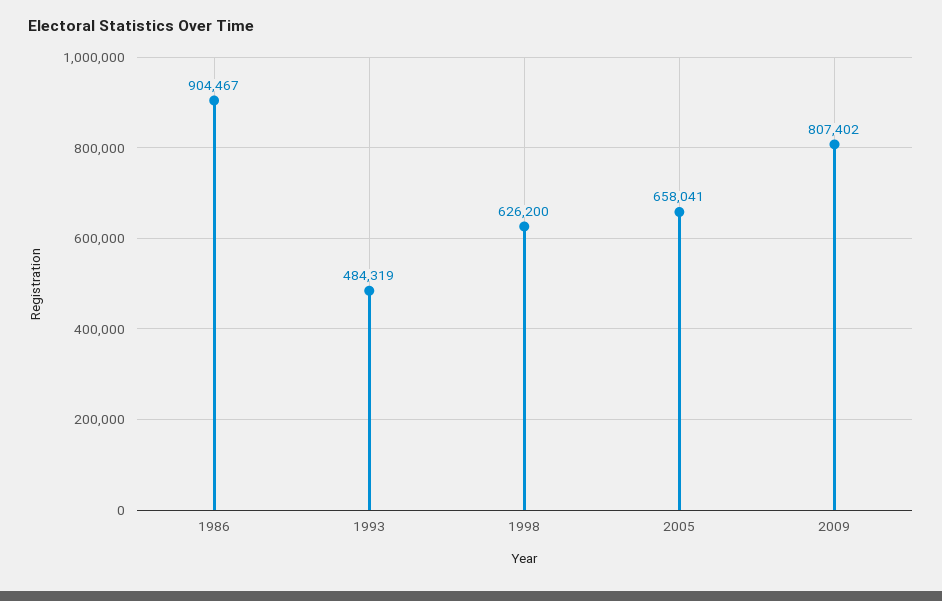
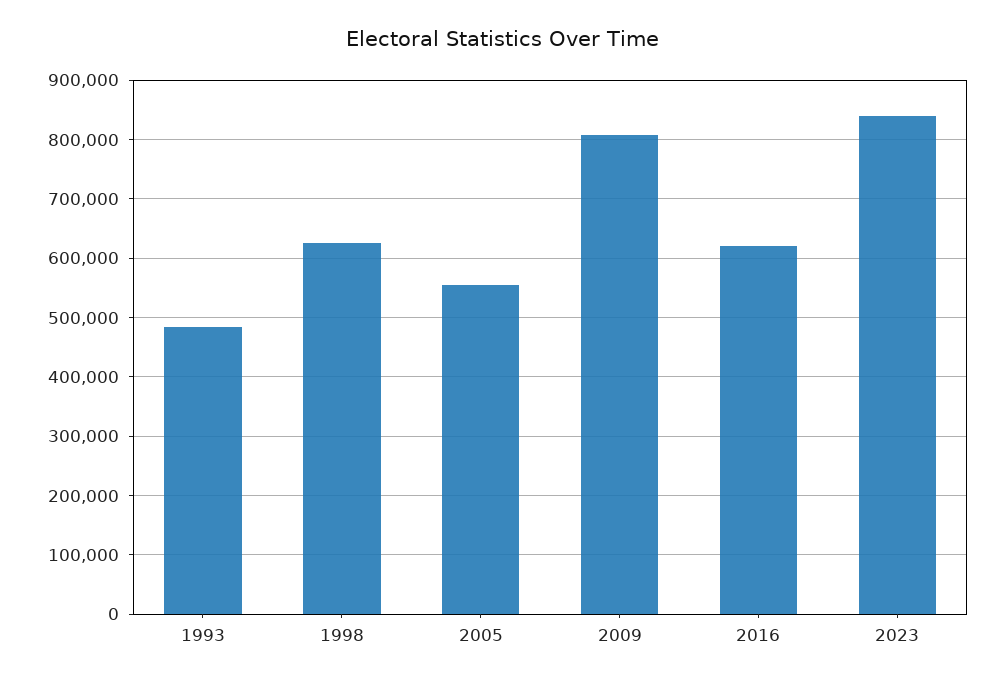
1986: 904467 -> none
2005: 658041 -> 560000
2016: none -> 620000
2023: none -> 840000

